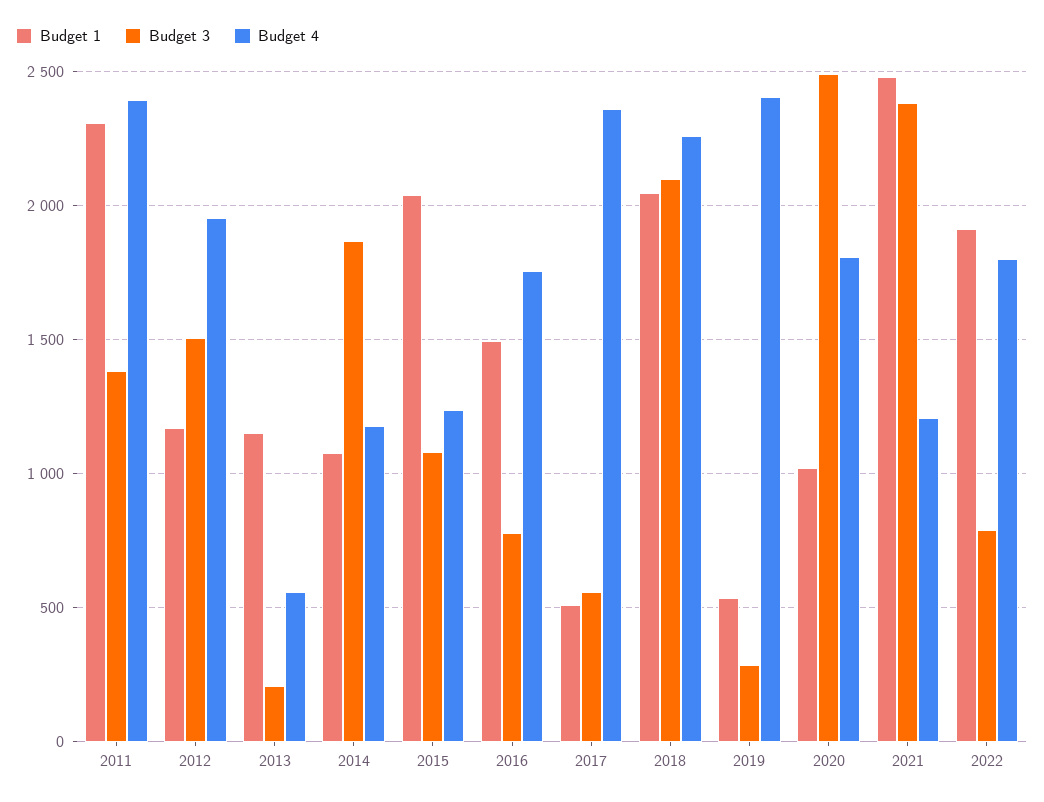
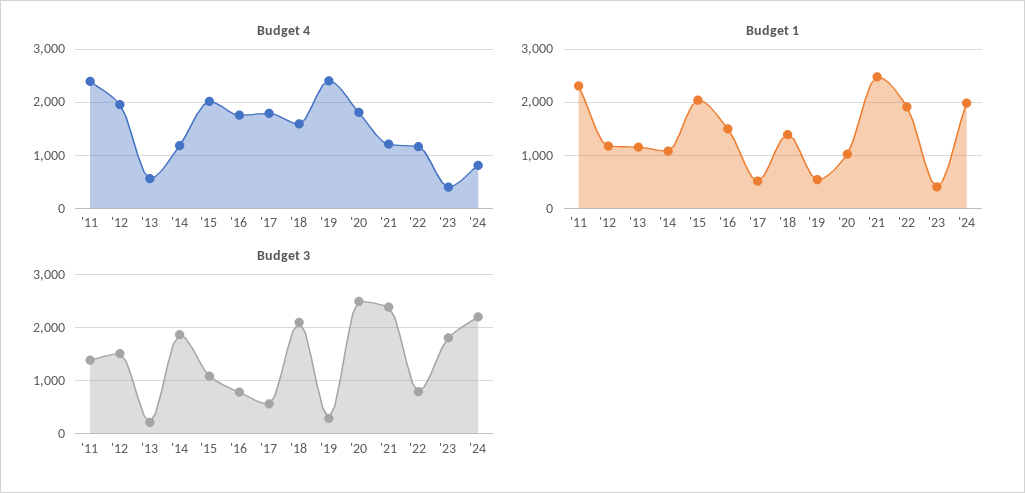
Budget 4, 2015: 1250 -> 2000
Budget 4, 2017: 2350 -> 1800
Budget 1, 2018: 2050 -> 1400
Budget 4, 2018: 2250 -> 1600
Budget 4, 2022: 1800 -> 1200
Budget 4, '23: none -> 400
Budget 4, '24: none -> 800
Budget 1, '23: none -> 400
Budget 1, '24: none -> 2000
Budget 3, '23: none -> 1800
Budget 3, '24: none -> 2200

